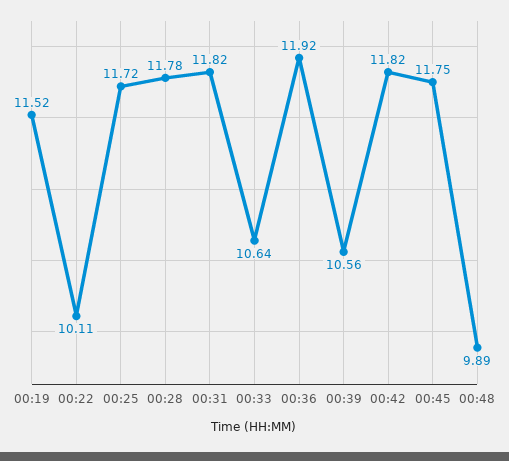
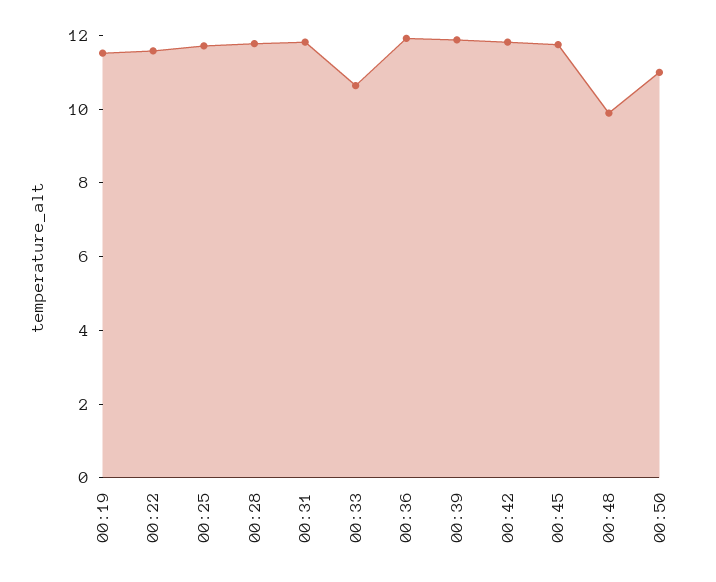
00:22: 10.11 -> 11.5
00:39: 10.56 -> 12
00:50: none -> 11

